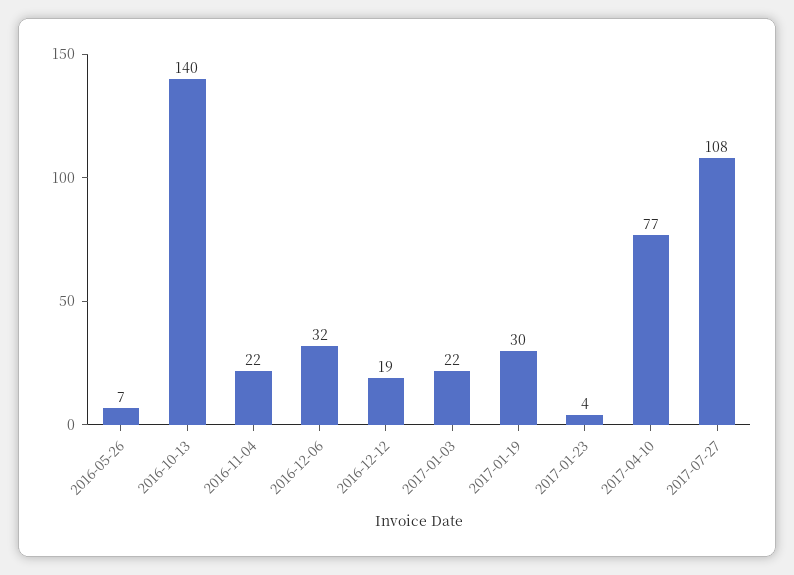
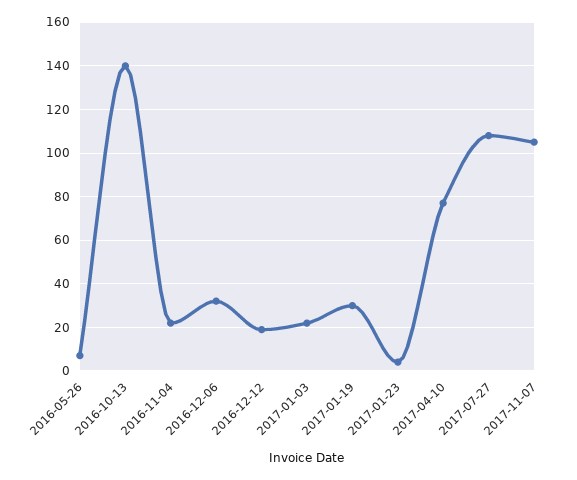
2017-11-07: none -> 105

